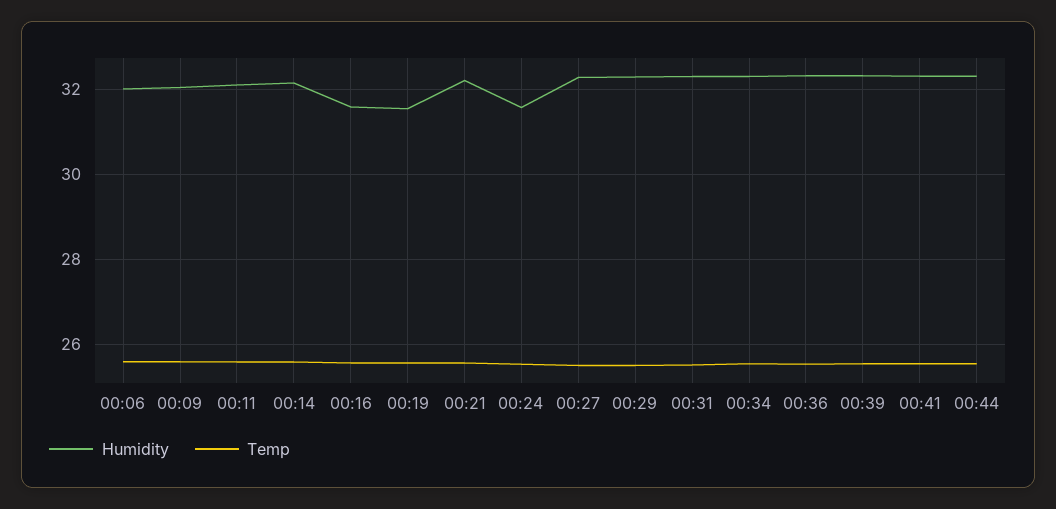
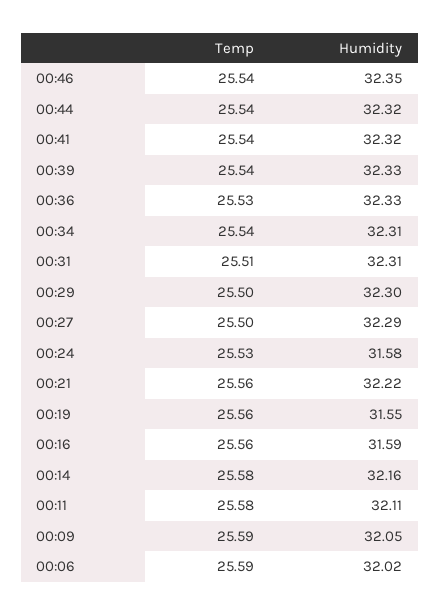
Temp, 00:46: none -> 25.54
Humidity, 00:46: none -> 32.35

